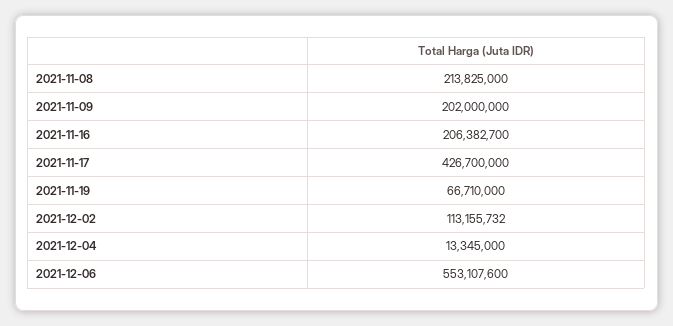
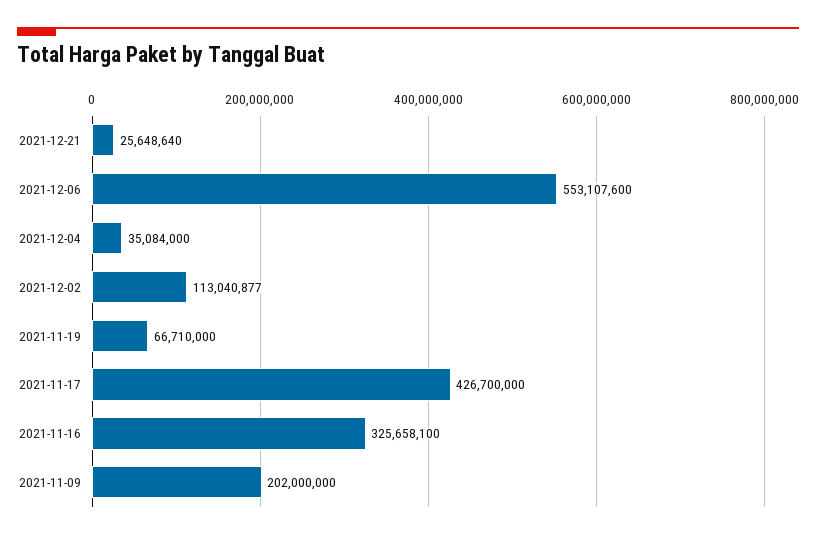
2021-11-08: 213825000 -> none
2021-11-16: 206382700 -> 325658100
2021-12-02: 113155732 -> 113040877
2021-12-04: 13345000 -> 35084000
2021-12-21: none -> 25648640

